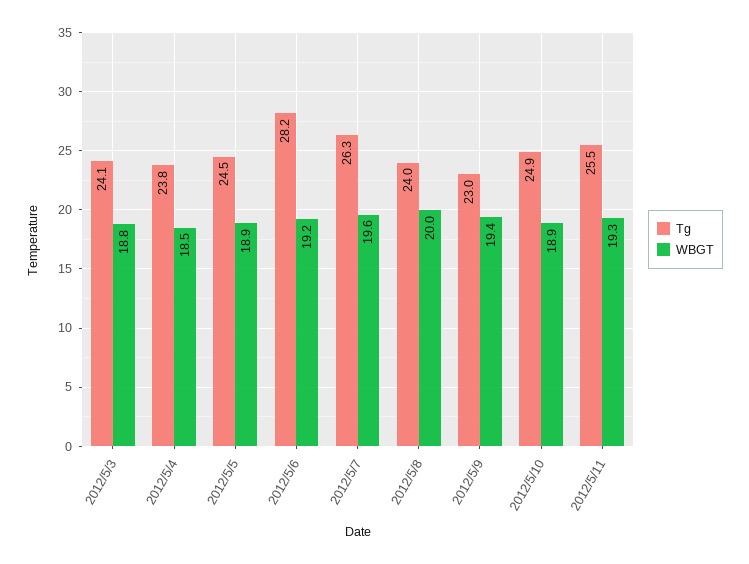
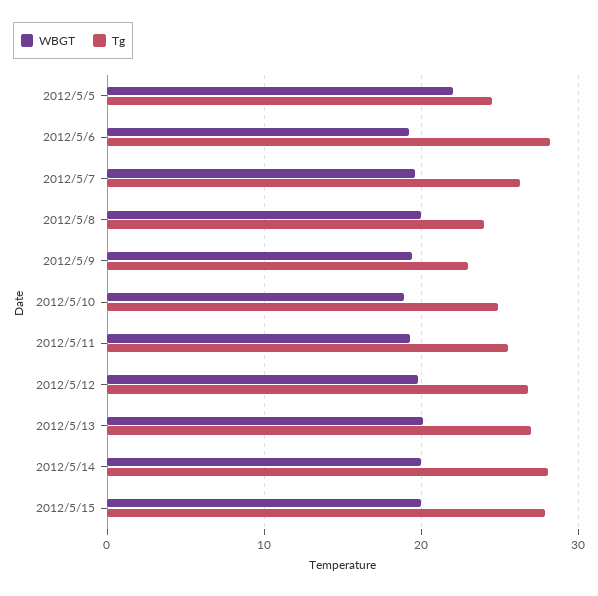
Tg, 2012/5/3: 24.1 -> none
WBGT, 2012/5/3: 18.8 -> none
Tg, 2012/5/4: 23.8 -> none
WBGT, 2012/5/4: 18.5 -> none
WBGT, 2012/5/5: 18.9 -> 22
WBGT, 2012/5/12: none -> 20
Tg, 2012/5/12: none -> 27
WBGT, 2012/5/13: none -> 20
Tg, 2012/5/13: none -> 27
WBGT, 2012/5/14: none -> 20
Tg, 2012/5/14: none -> 28
WBGT, 2012/5/15: none -> 20
Tg, 2012/5/15: none -> 28

